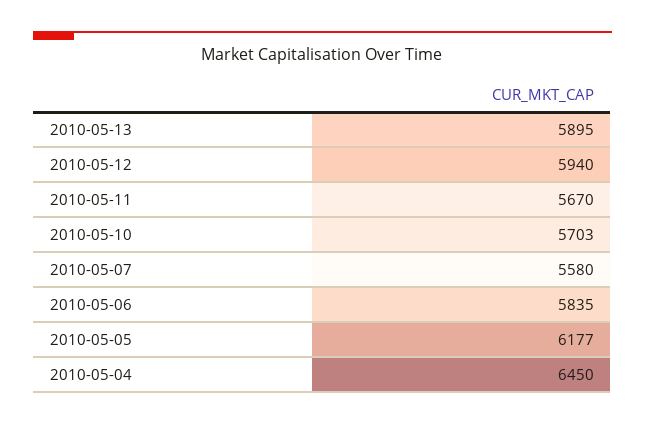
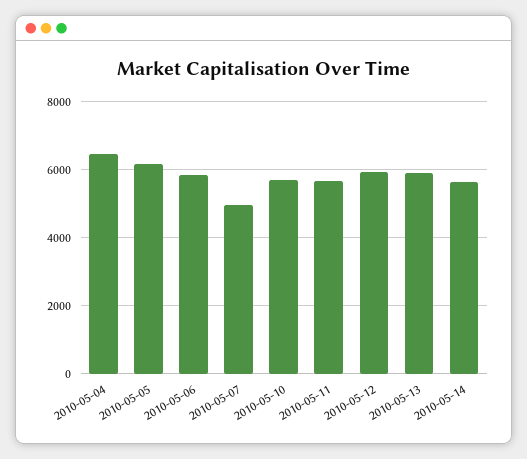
2010-05-07: 5580 -> 5000
2010-05-14: none -> 5600

